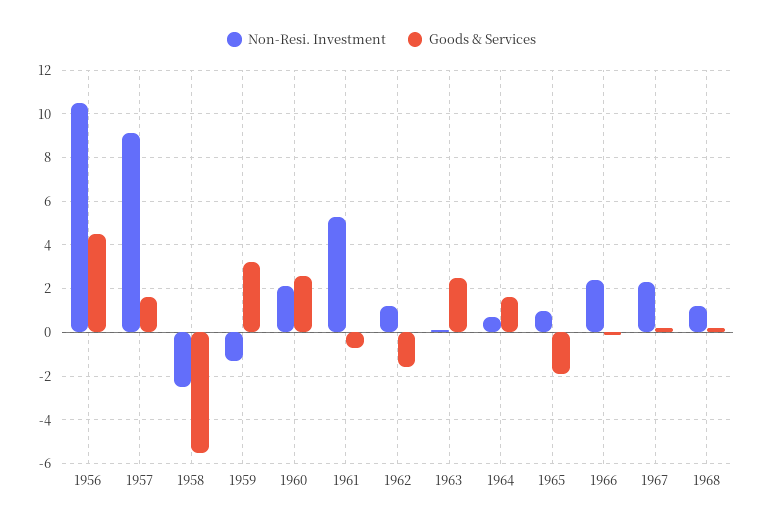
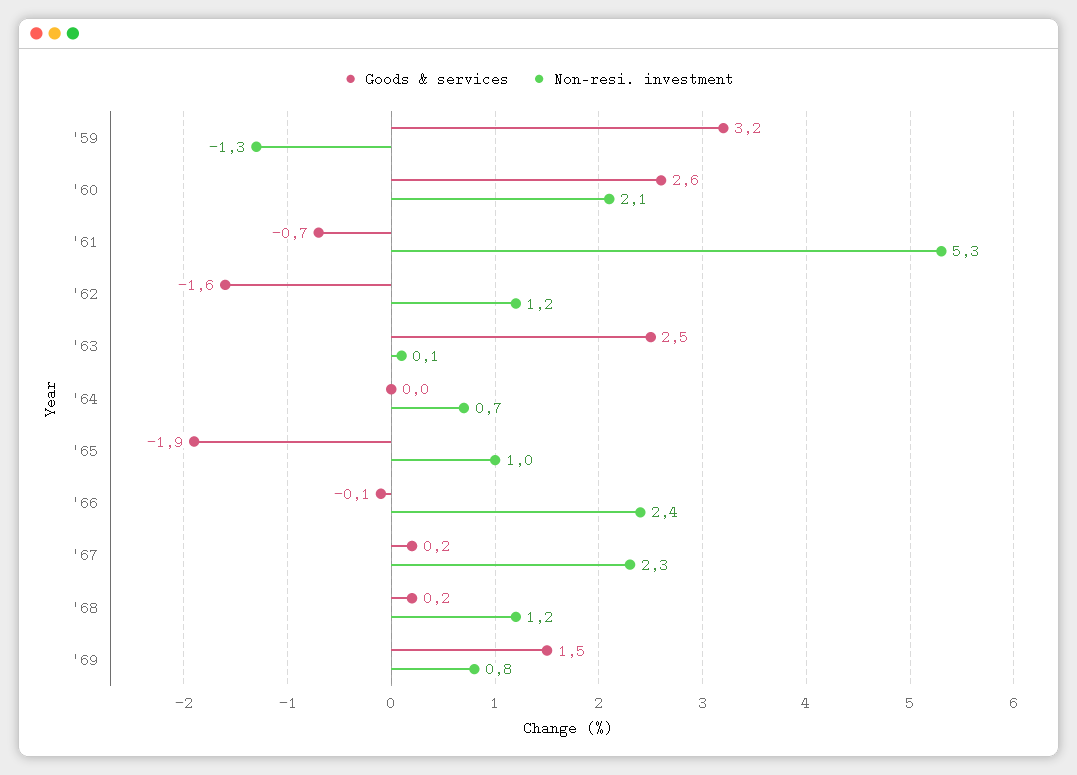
Non-Resi. Investment, 1956: 10.5 -> none
Goods & Services, 1956: 4.5 -> none
Non-Resi. Investment, 1957: 9 -> none
Goods & Services, 1957: 1.5 -> none
Non-Resi. Investment, 1958: -2.5 -> none
Goods & Services, 1958: -5.5 -> none
Goods & Services, 1964: 1.5 -> 0
Goods & Services, '69: none -> 1.5
Non-Resi. Investment, '69: none -> 0.8

